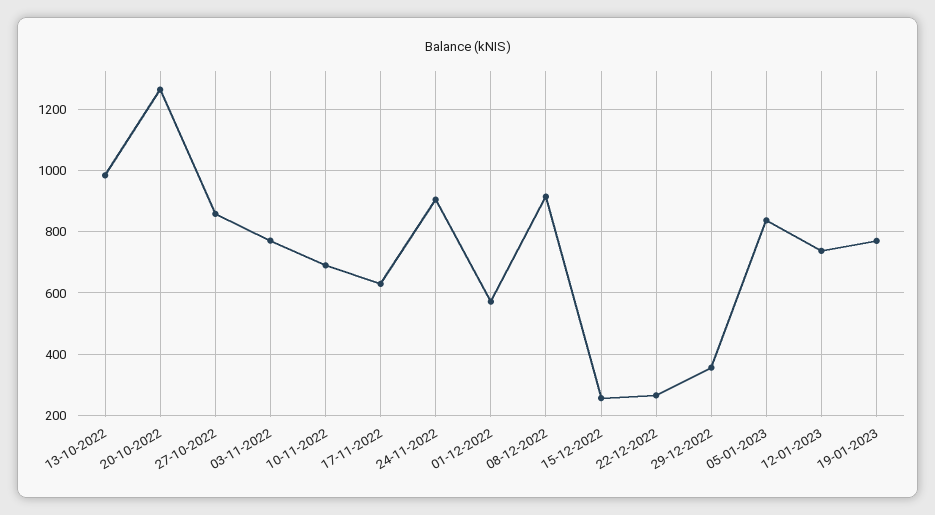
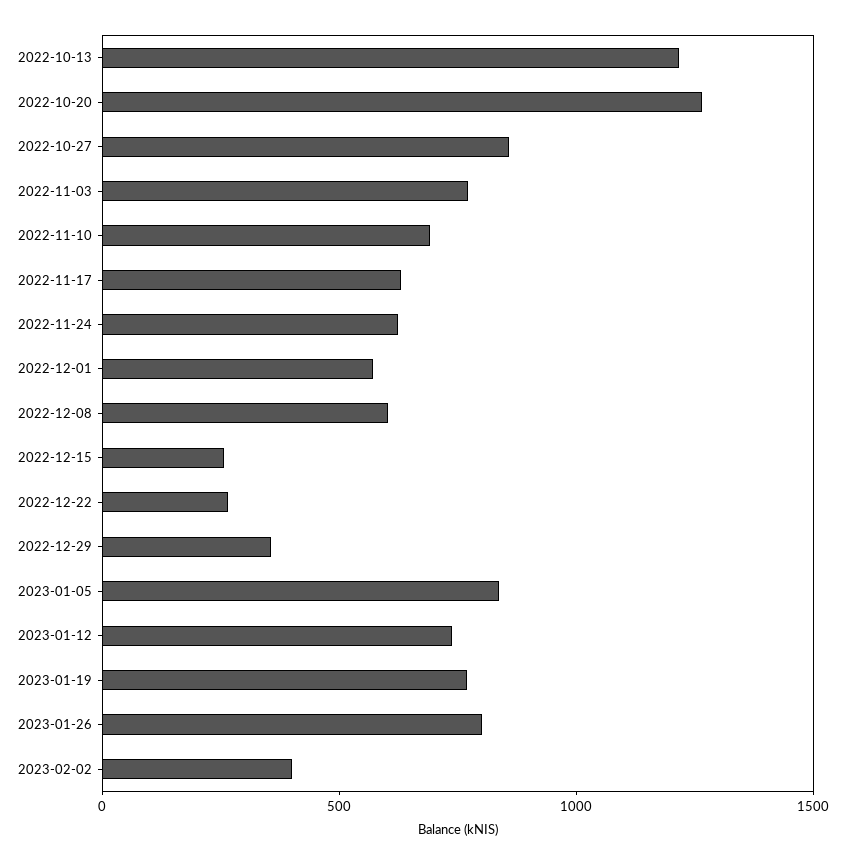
13-10-2022: 980 -> 1200
24-11-2022: 900 -> 600
08-12-2022: 920 -> 600
2023-01-26: none -> 800
2023-02-02: none -> 400

